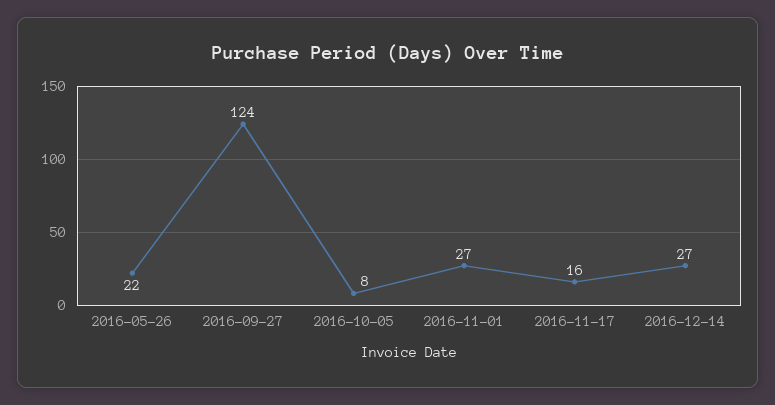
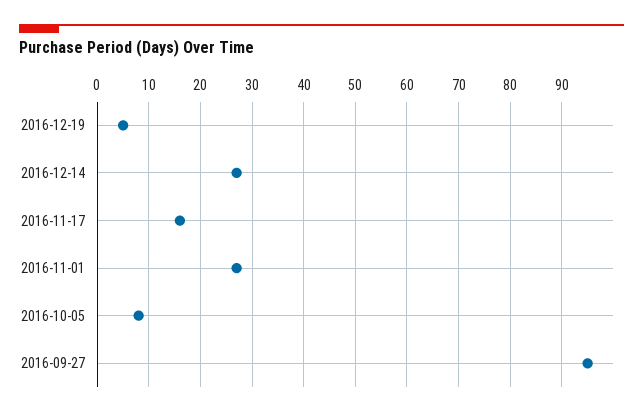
2016-05-26: 22 -> none
2016-09-27: 124 -> 95
2016-12-19: none -> 5

